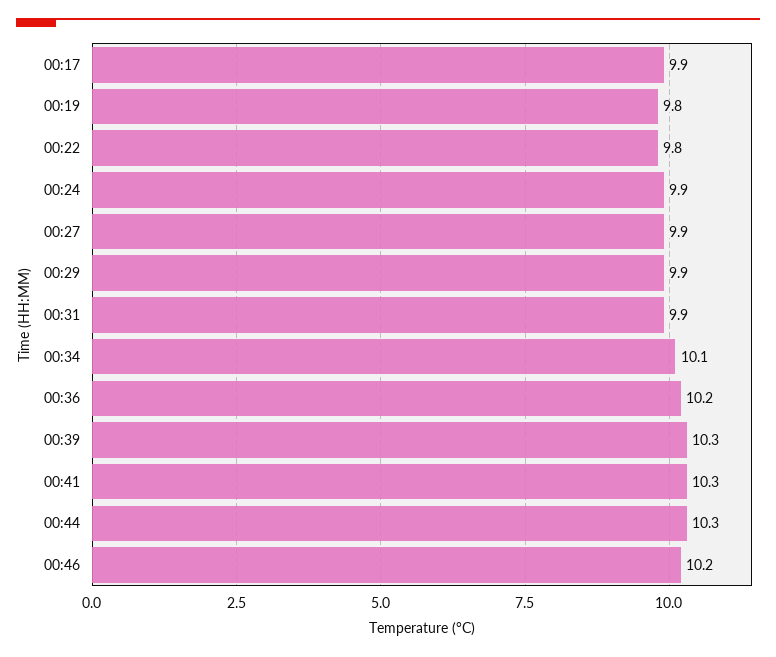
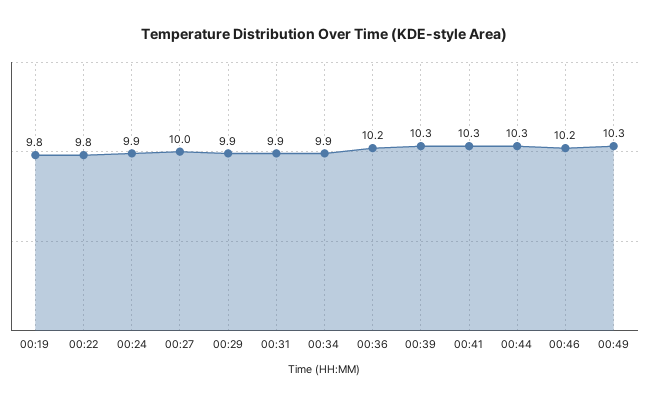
00:17: 9.9 -> none
00:27: 9.9 -> 10
00:34: 10.1 -> 9.9
00:49: none -> 10.3

